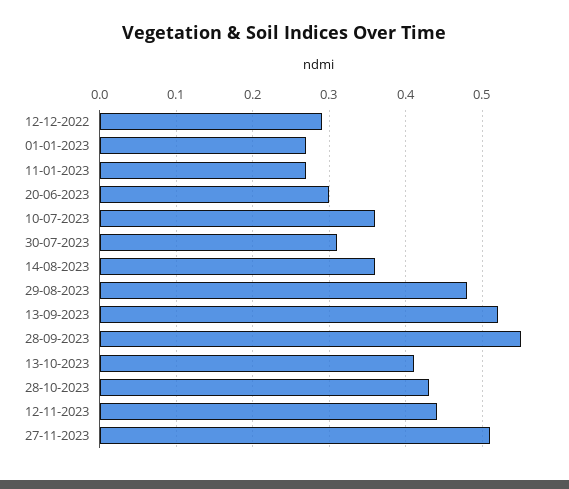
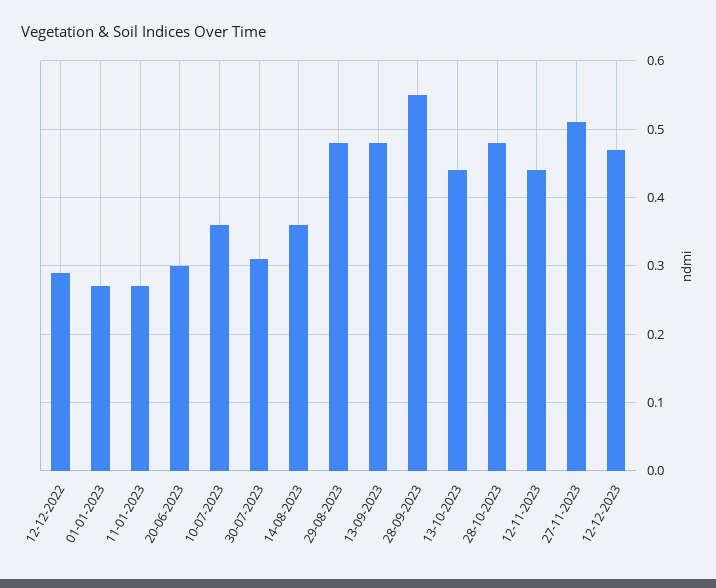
13-09-2023: 0.52 -> 0.48
13-10-2023: 0.41 -> 0.44
28-10-2023: 0.43 -> 0.48
12-12-2023: none -> 0.47

